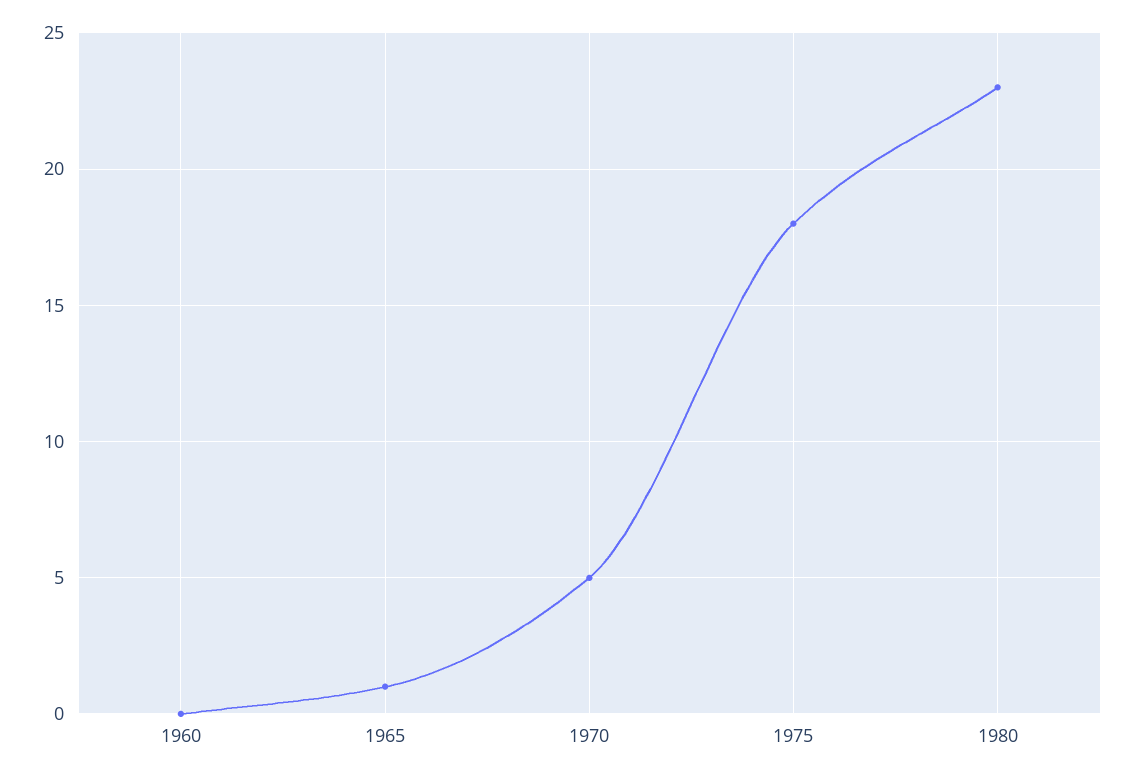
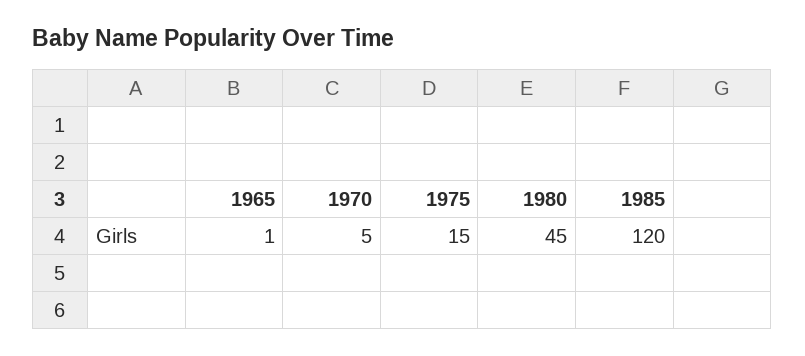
1960: 0 -> none
1975: 18 -> 15
1980: 23 -> 45
1985: none -> 120

